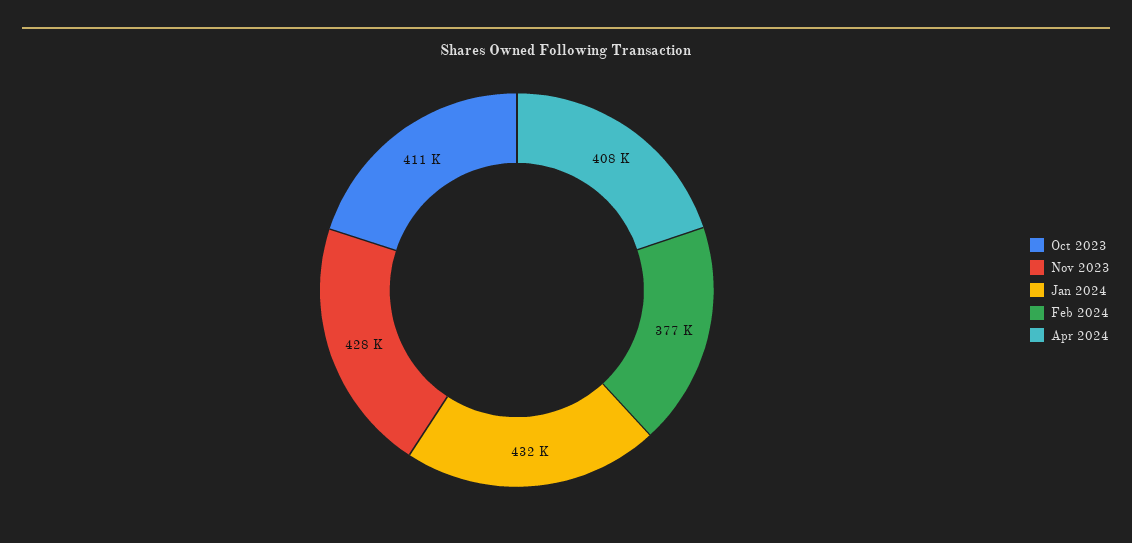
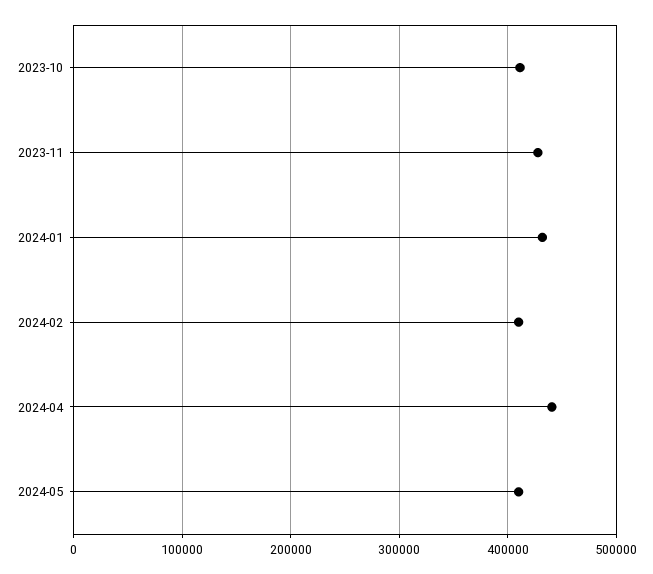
Feb 2024: 377000 -> 410000
Apr 2024: 408000 -> 440000
2024-05: none -> 410000

